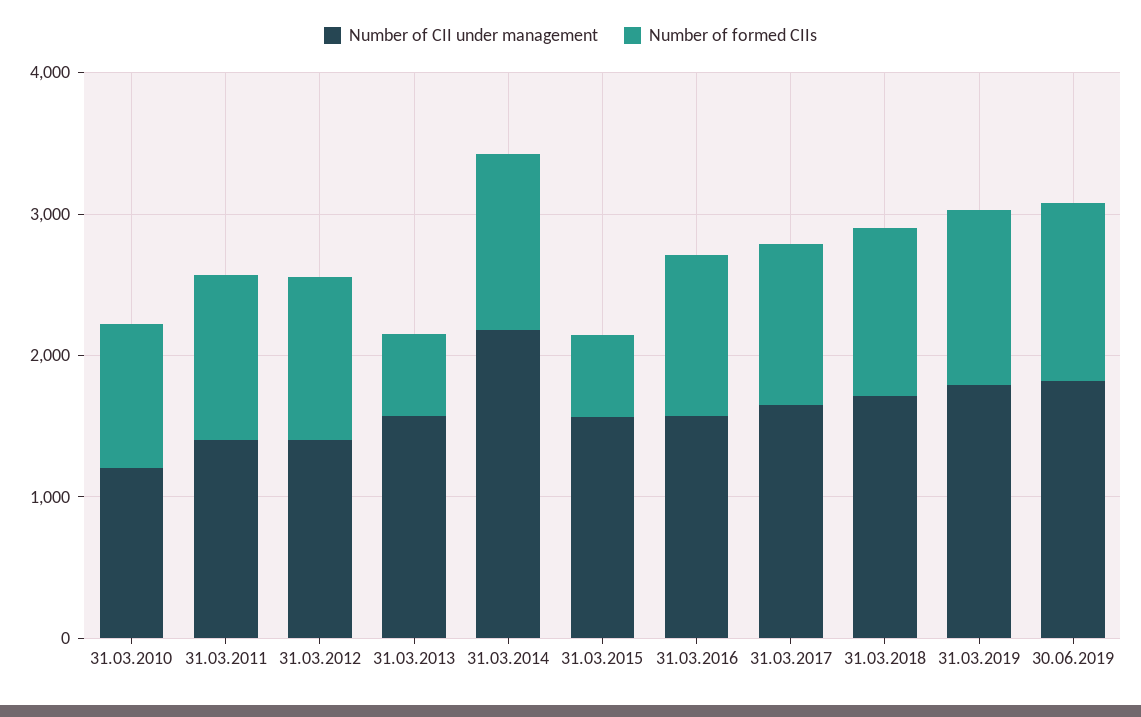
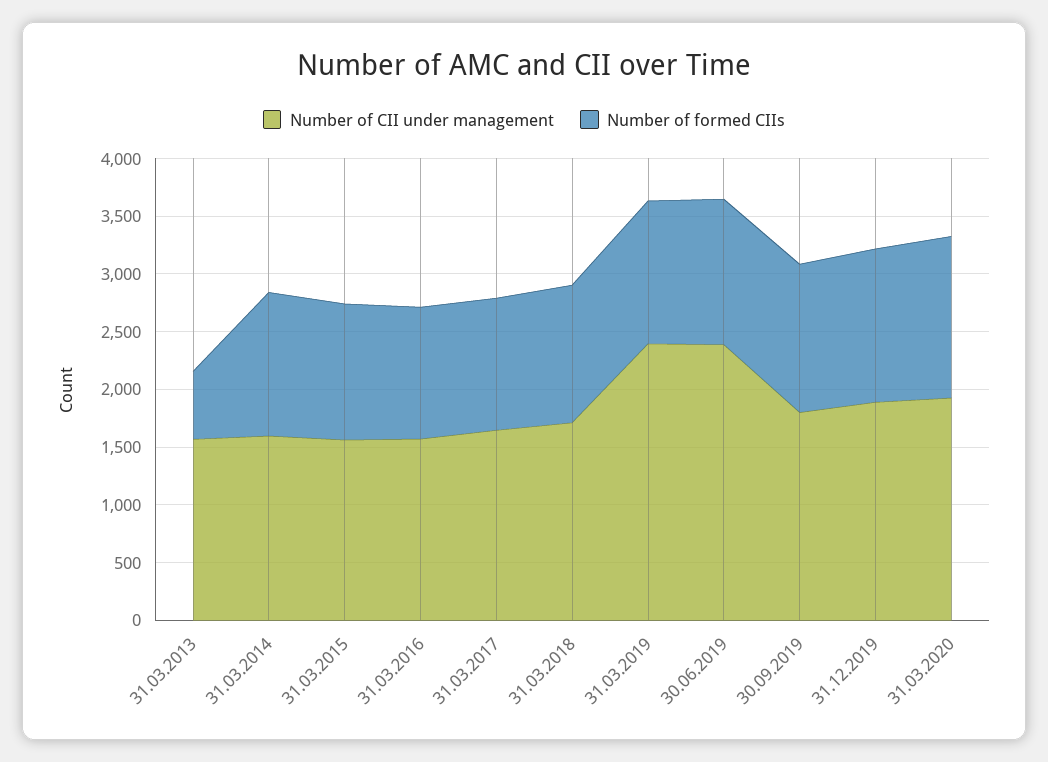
Number of CII under management, 31.03.2010: 1200 -> none
Number of formed CIIs, 31.03.2010: 1000 -> none
Number of CII under management, 31.03.2011: 1400 -> none
Number of formed CIIs, 31.03.2011: 1200 -> none
Number of CII under management, 31.03.2012: 1400 -> none
Number of formed CIIs, 31.03.2012: 1200 -> none
Number of CII under management, 31.03.2014: 2200 -> 1600
Number of formed CIIs, 31.03.2015: 600 -> 1200
Number of CII under management, 31.03.2019: 1800 -> 2400
Number of CII under management, 30.06.2019: 1800 -> 2400
Number of CII under management, 30.09.2019: none -> 1800
Number of formed CIIs, 30.09.2019: none -> 1300
Number of CII under management, 31.12.2019: none -> 1900
Number of formed CIIs, 31.12.2019: none -> 1300
Number of CII under management, 31.03.2020: none -> 1900
Number of formed CIIs, 31.03.2020: none -> 1400

